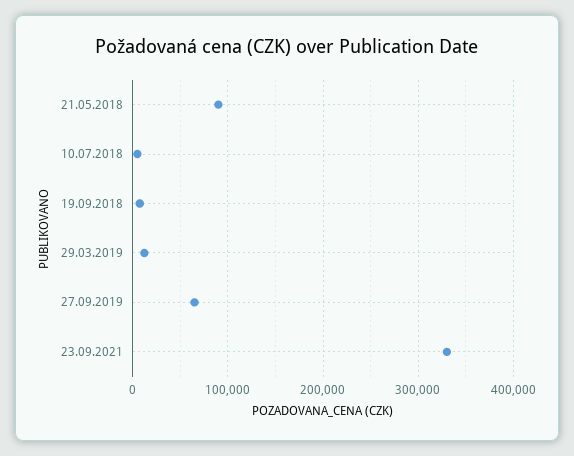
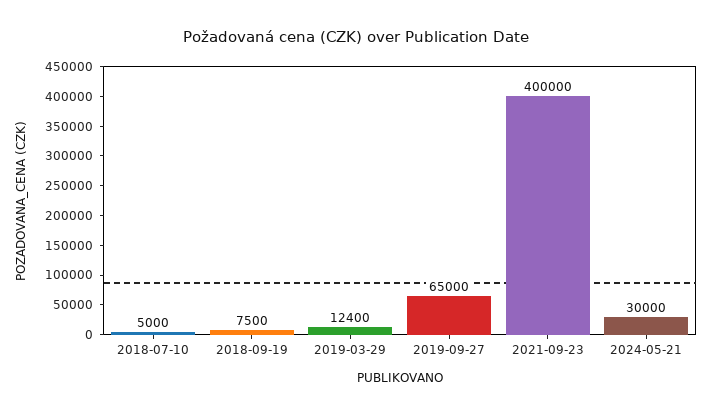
21.05.2018: 90000 -> none
23.09.2021: 330000 -> 400000
2024-05-21: none -> 30000

